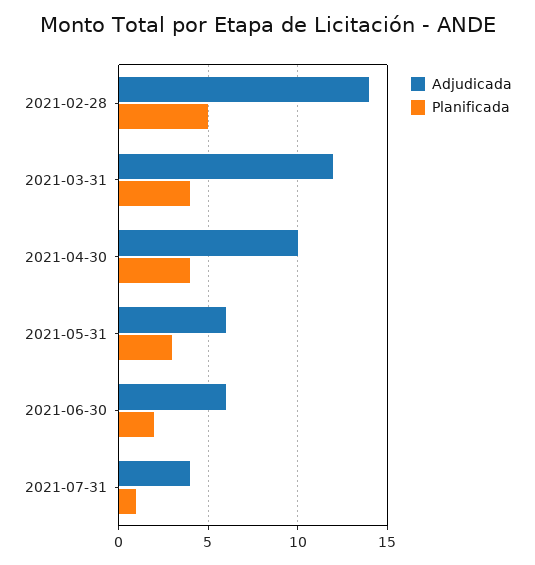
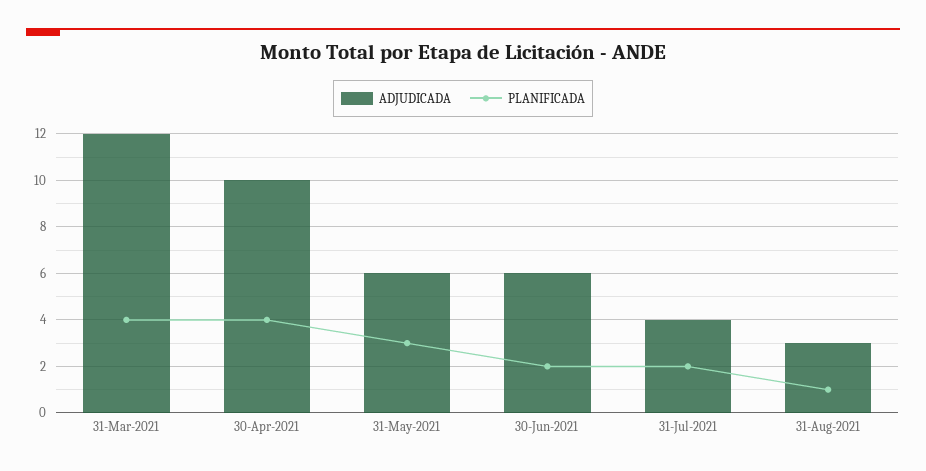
Adjudicada, 2021-02-28: 14 -> none
Planificada, 2021-02-28: 5 -> none
Planificada, 2021-07-31: 1 -> 2
Adjudicada, 31-Aug-2021: none -> 3
Planificada, 31-Aug-2021: none -> 1

